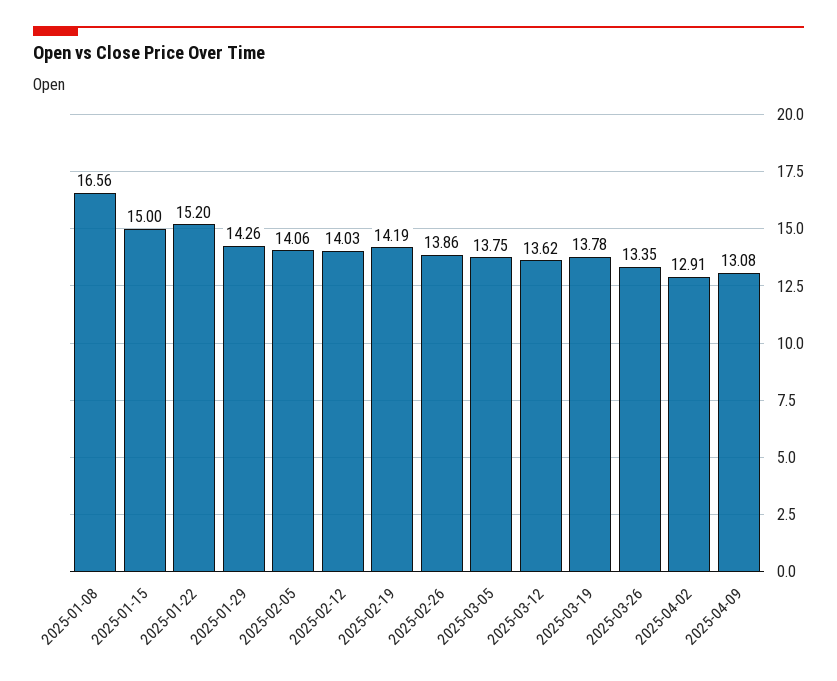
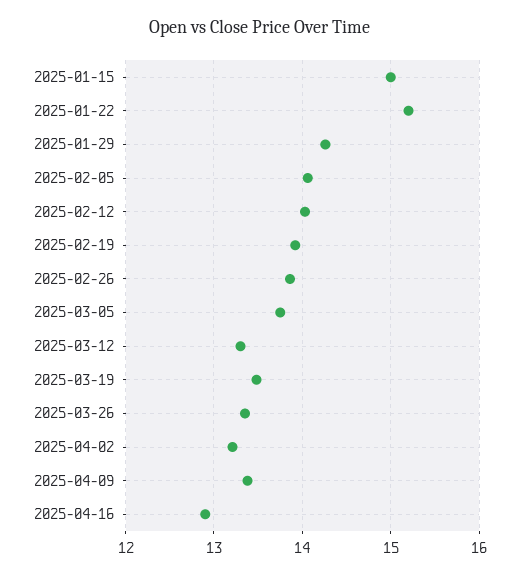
2025-01-08: 16.56 -> none
2025-02-19: 14.19 -> 13.9
2025-03-12: 13.62 -> 13.3
2025-03-19: 13.78 -> 13.5
2025-04-02: 12.91 -> 13.2
2025-04-09: 13.08 -> 13.4
2025-04-16: none -> 12.9

